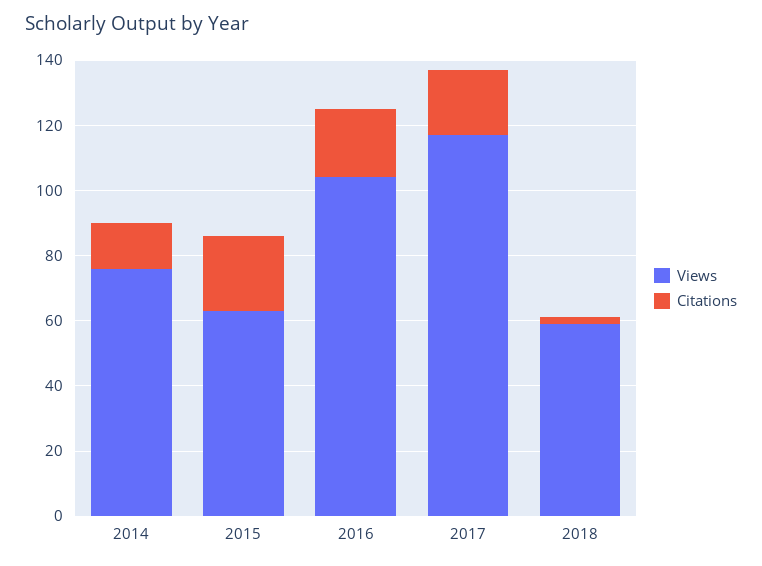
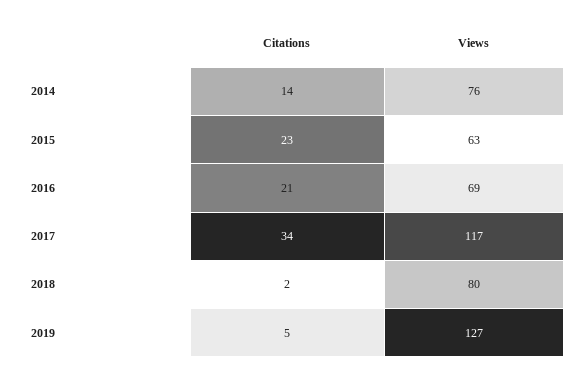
Views, 2016: 105 -> 69
Citations, 2017: 20 -> 34
Views, 2018: 60 -> 80
Citations, 2019: none -> 5
Views, 2019: none -> 127

